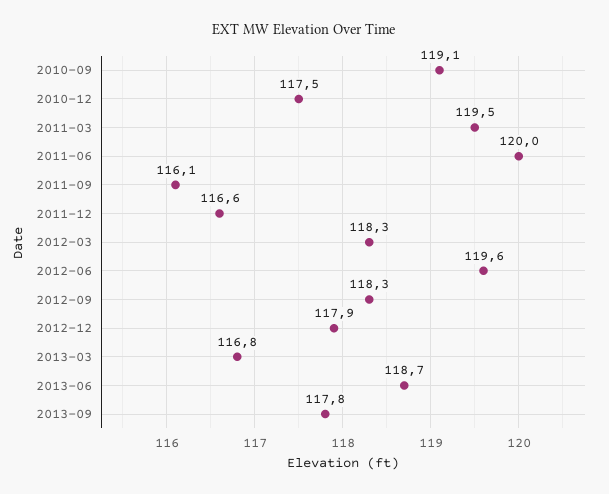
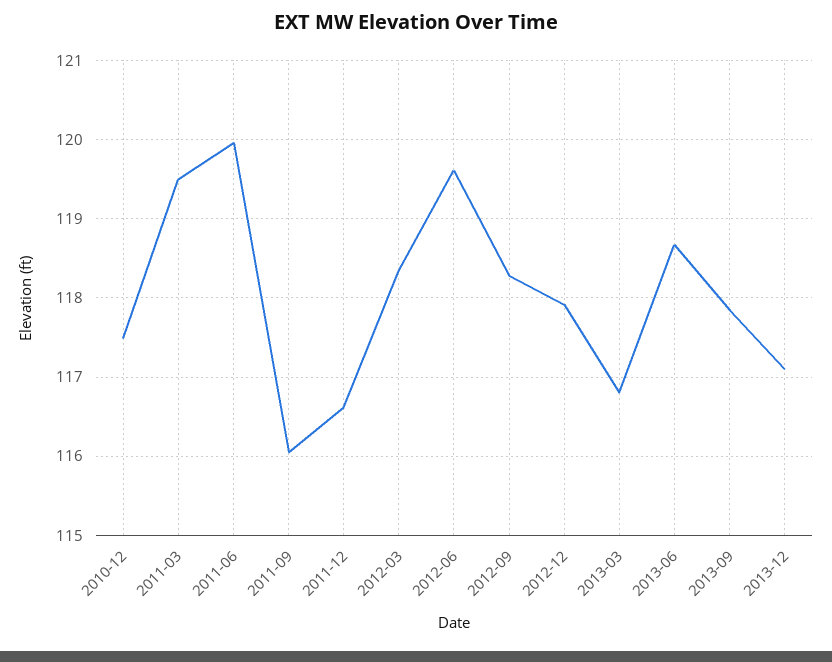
2010-09: 119.1 -> none
2013-12: none -> 117.1

